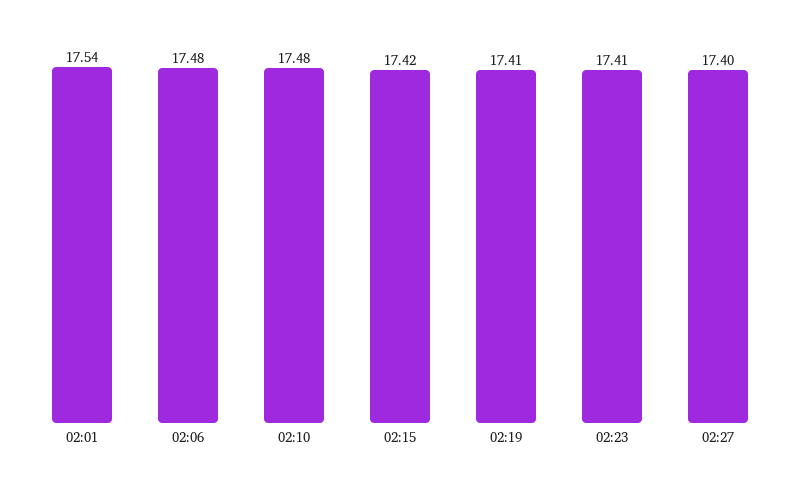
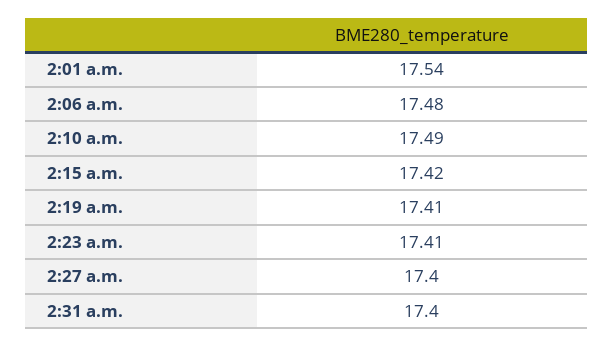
02:10: 17.48 -> 17.49
2:31 a.m.: none -> 17.4

